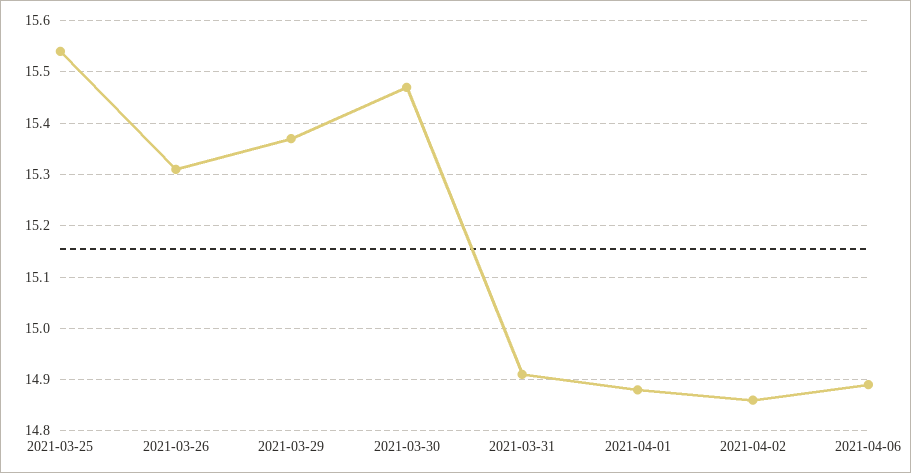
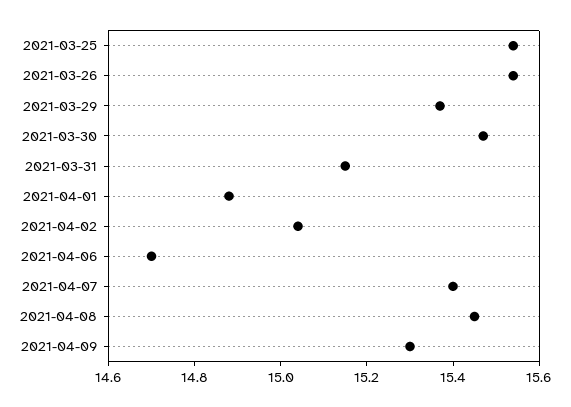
2021-03-26: 15.3 -> 15.55
2021-03-31: 14.9 -> 15.15
2021-04-02: 14.85 -> 15.05
2021-04-06: 14.9 -> 14.7
2021-04-07: none -> 15.4
2021-04-08: none -> 15.45
2021-04-09: none -> 15.3

